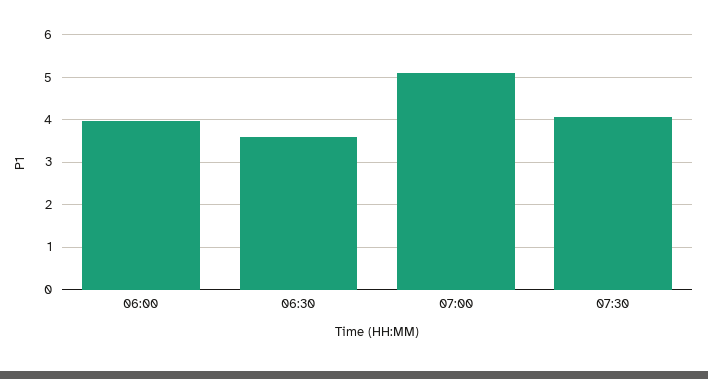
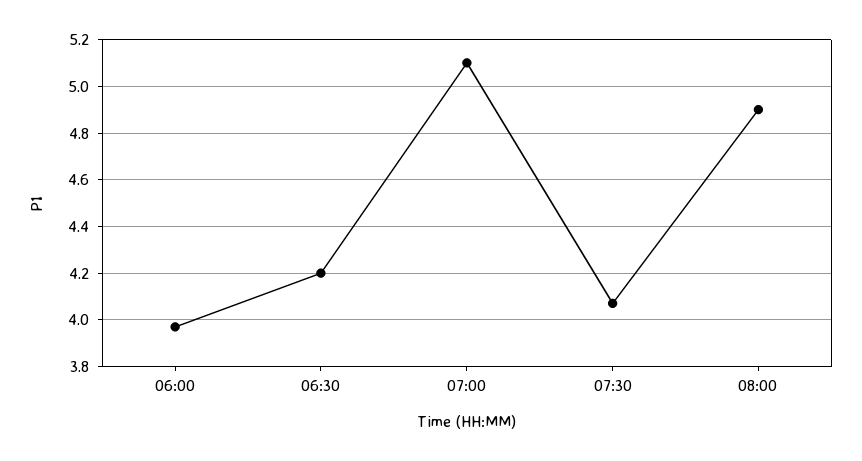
06:30: 3.6 -> 4.2
08:00: none -> 4.9

